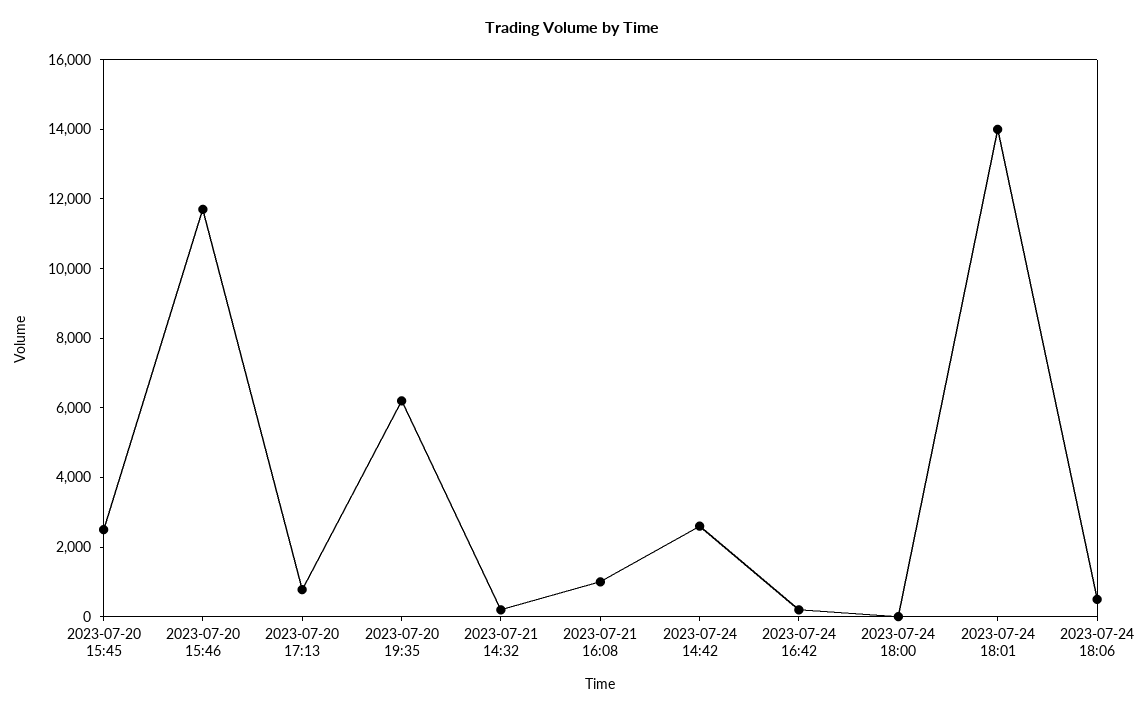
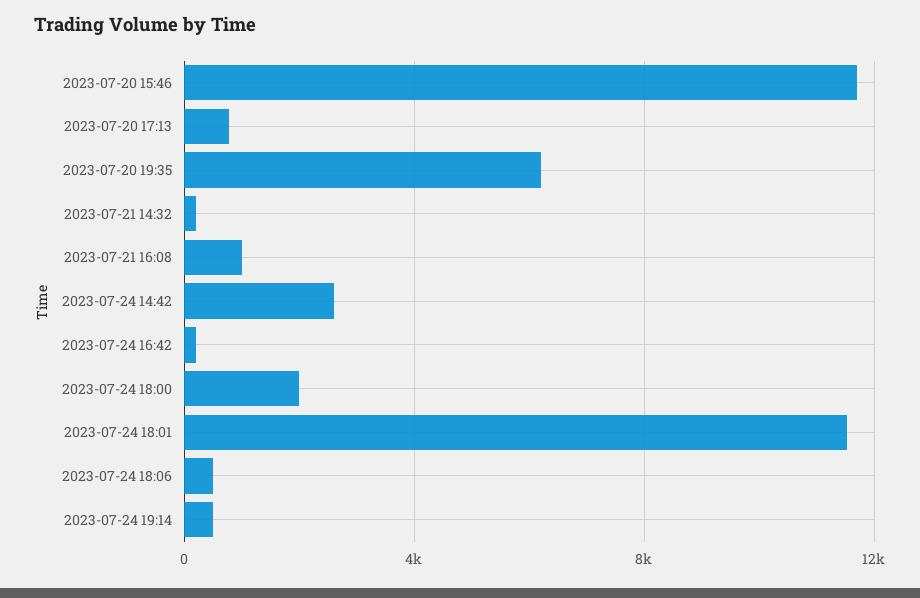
2023-07-20 15:45: 2500 -> none
2023-07-24 18:00: 0 -> 2000
2023-07-24 18:01: 14000 -> 11500
2023-07-24 19:14: none -> 500

